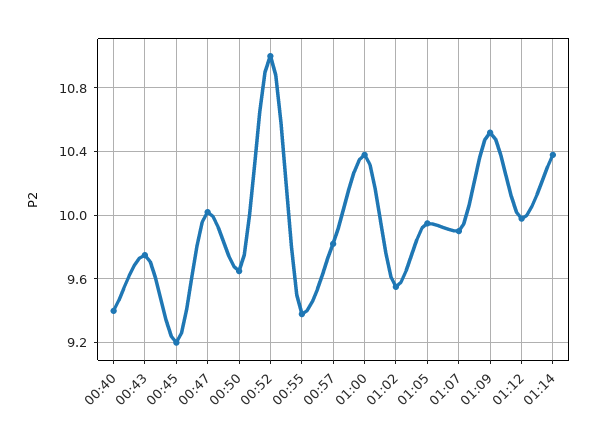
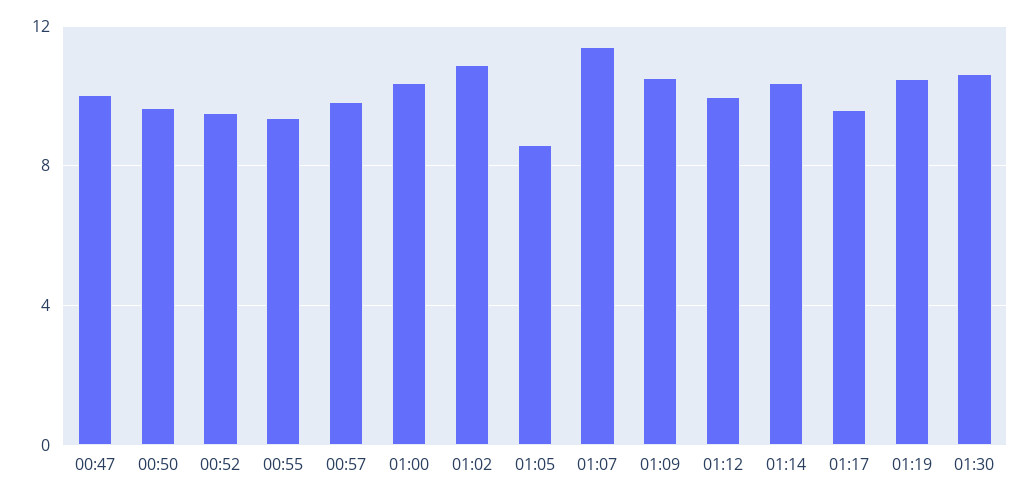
00:40: 9.4 -> none
00:43: 9.75 -> none
00:45: 9.2 -> none
00:52: 11 -> 9.5
01:02: 9.55 -> 11
01:05: 9.95 -> 8.5
01:07: 9.9 -> 11.5
01:17: none -> 9.5
01:19: none -> 10.5
01:30: none -> 10.5

